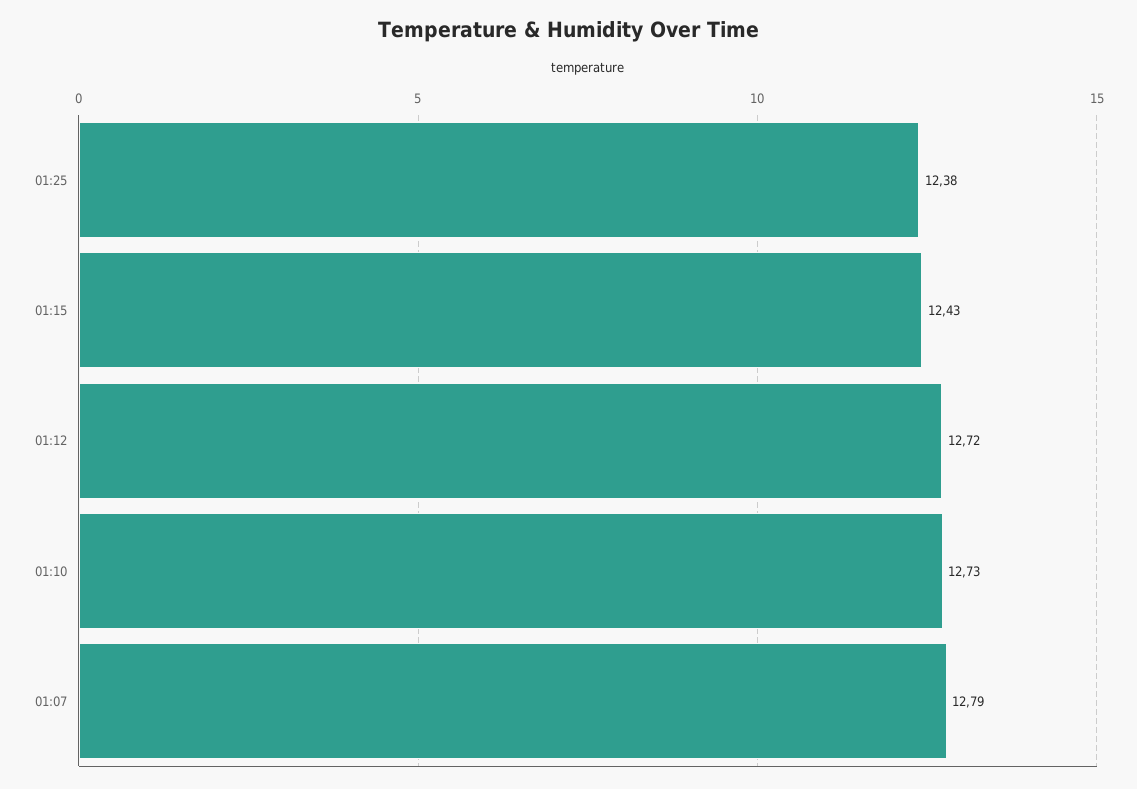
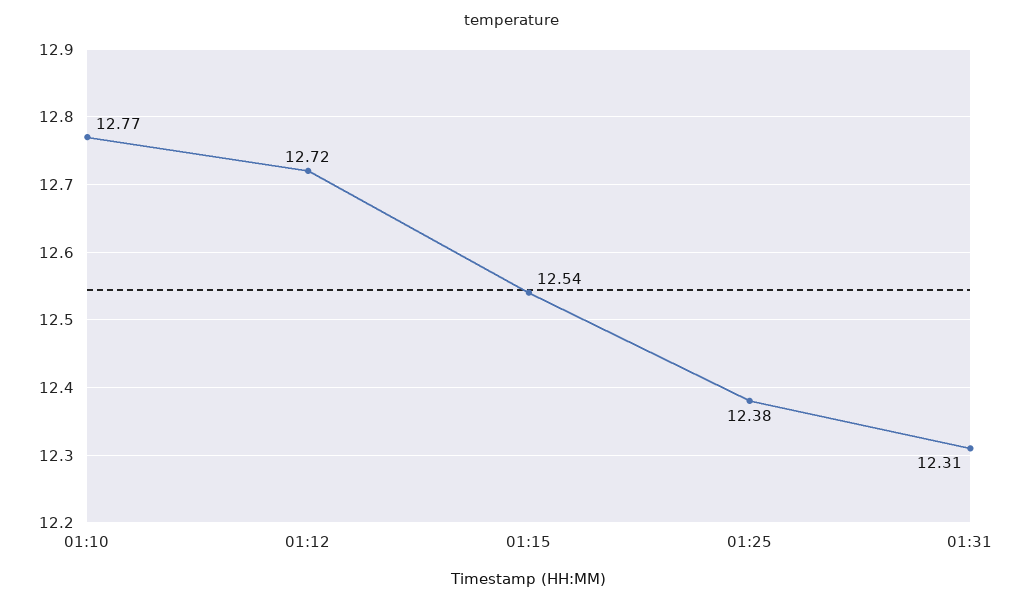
01:15: 12.43 -> 12.54
01:10: 12.73 -> 12.77
01:07: 12.79 -> none
01:31: none -> 12.31

